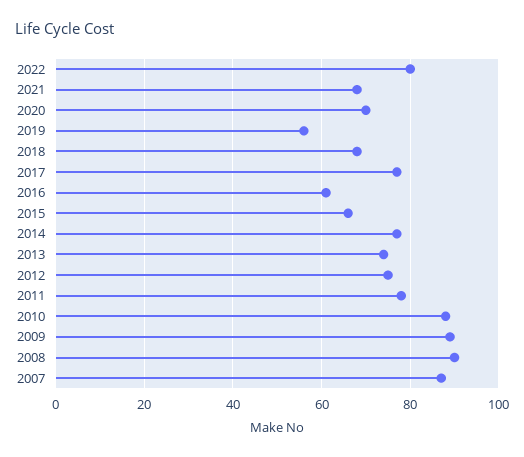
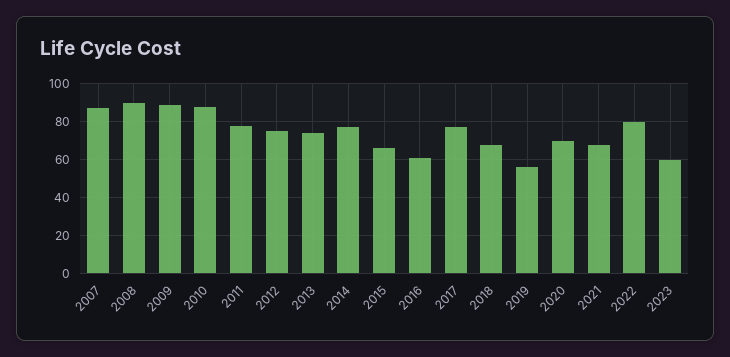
2023: none -> 60

